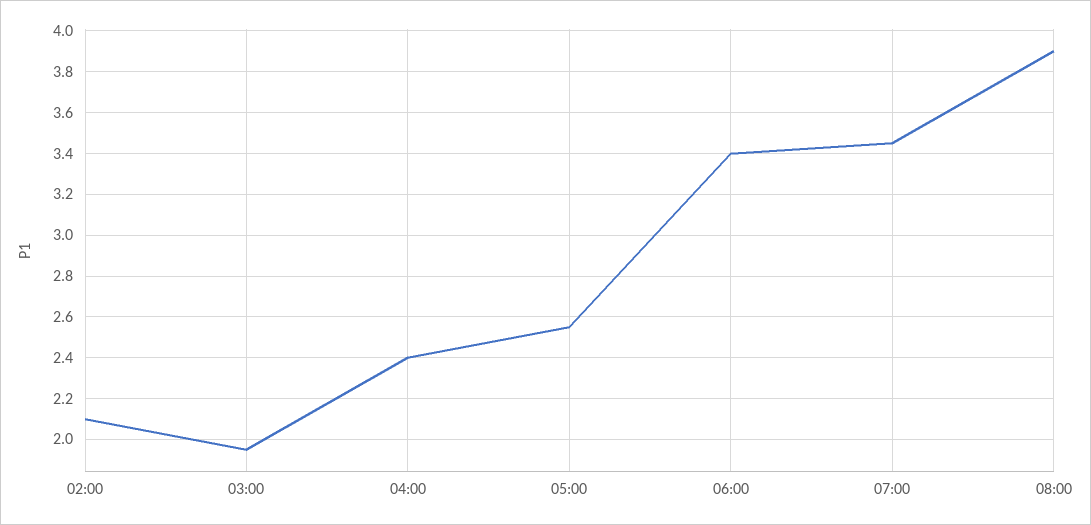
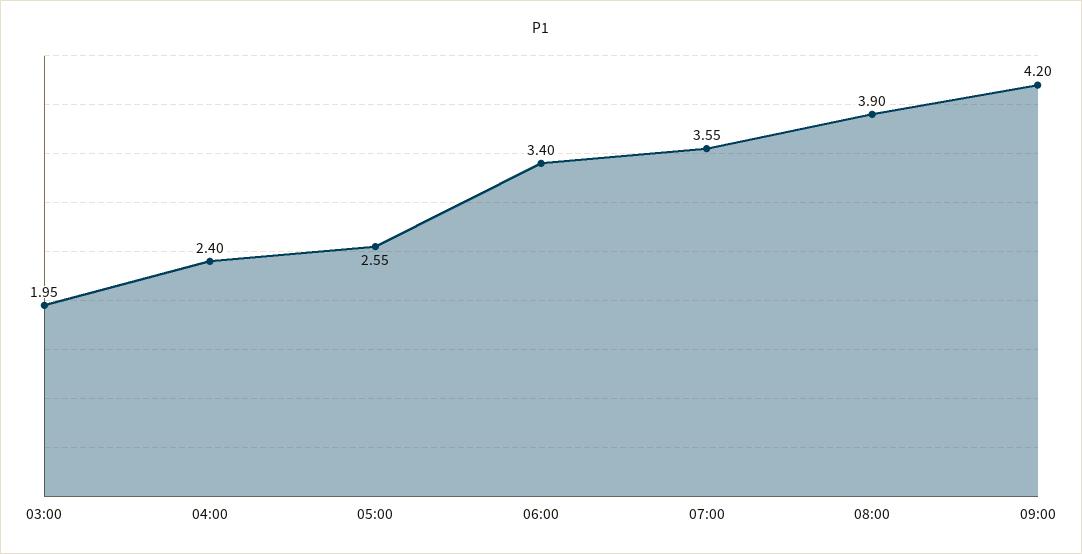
02:00: 2.1 -> none
07:00: 3.45 -> 3.55
09:00: none -> 4.2

